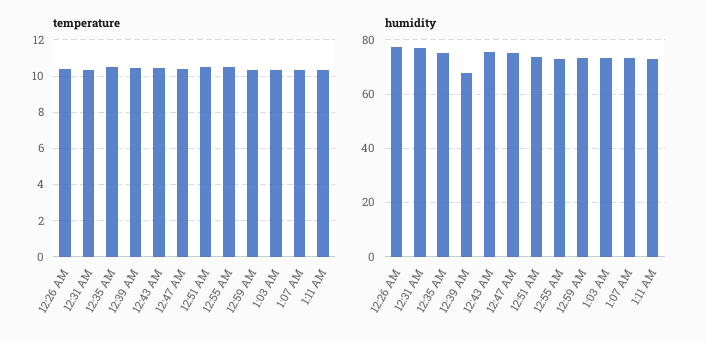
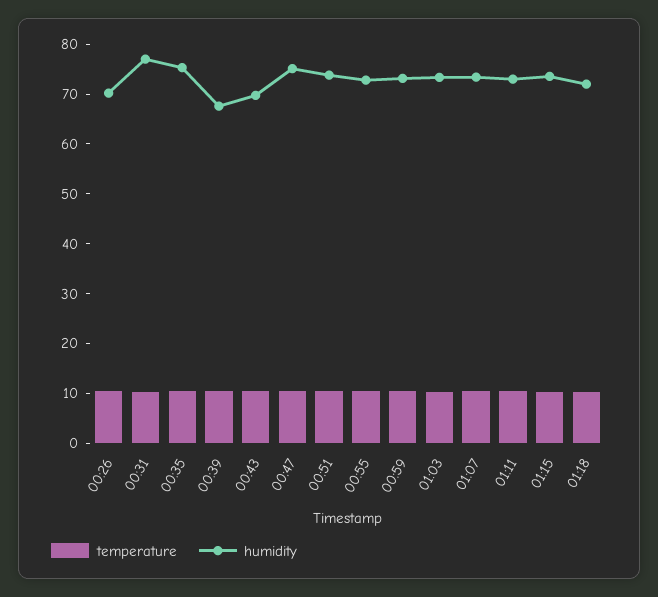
humidity, 12:26 AM: 77.5 -> 70
humidity, 12:43 AM: 75 -> 70
temperature, 01:15: none -> 10
humidity, 01:15: none -> 74
temperature, 01:18: none -> 10
humidity, 01:18: none -> 72

